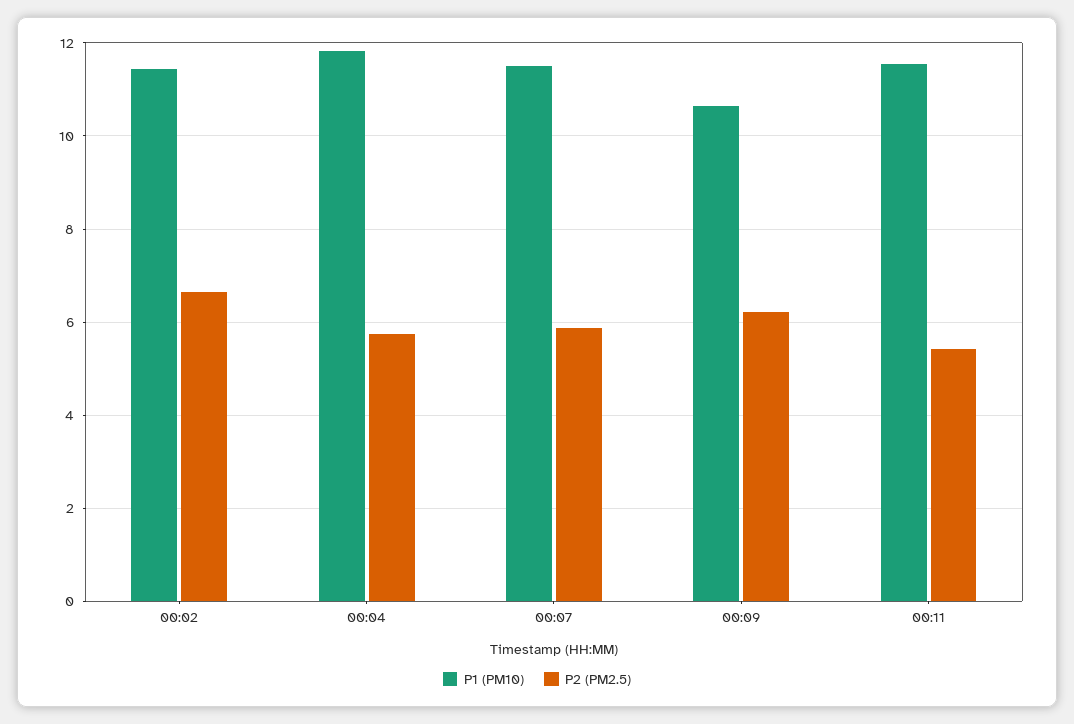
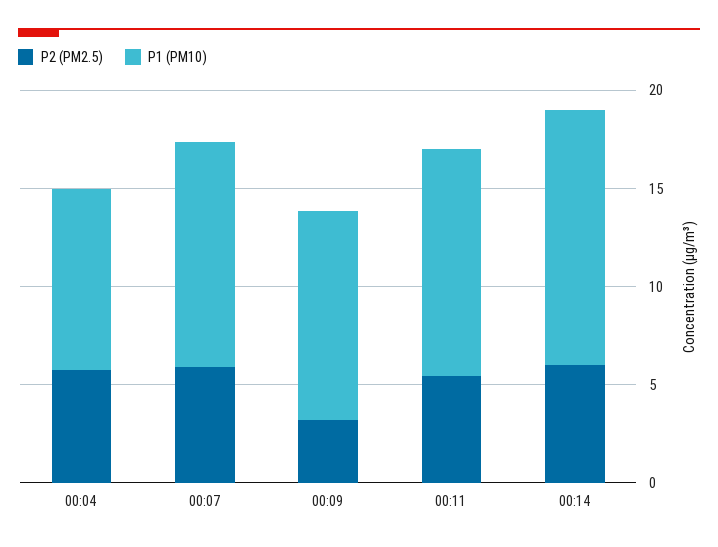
P1 (PM10), 00:02: 11.4 -> none
P2 (PM2.5), 00:02: 6.6 -> none
P1 (PM10), 00:04: 11.8 -> 9
P2 (PM2.5), 00:09: 6.2 -> 3
P2 (PM2.5), 00:14: none -> 6
P1 (PM10), 00:14: none -> 13

